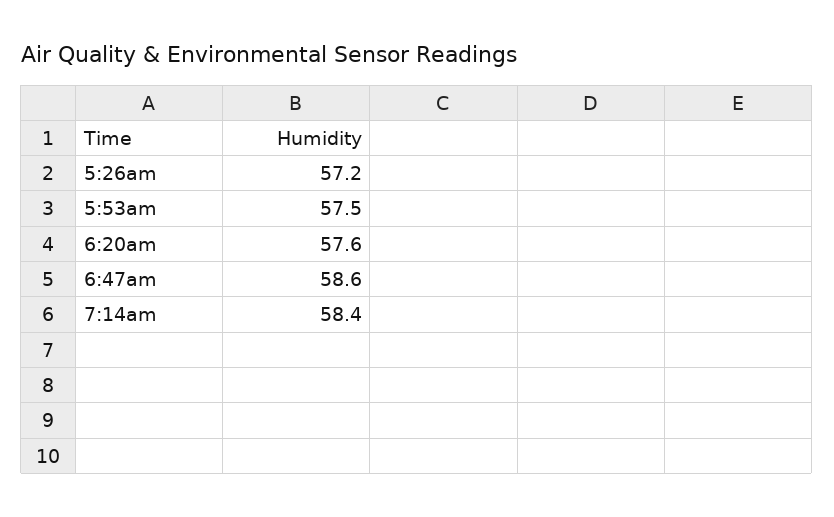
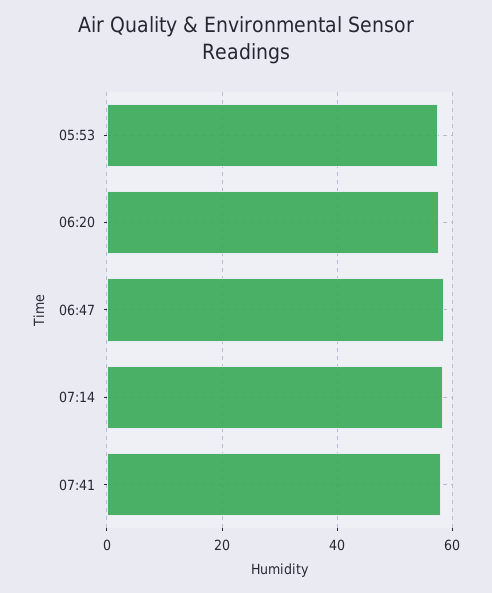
5:26am: 57.2 -> none
07:41: none -> 58

